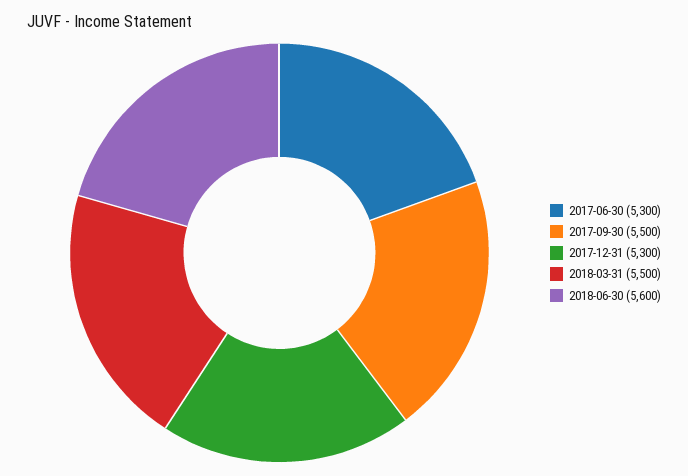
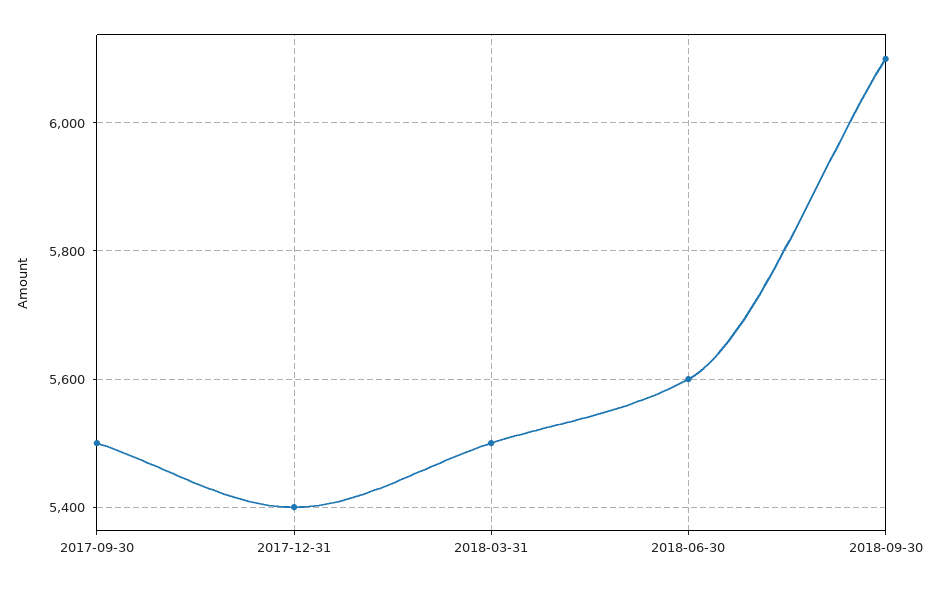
2017-06-30: 5300 -> none
2017-12-31: 5300 -> 5400
2018-09-30: none -> 6100

